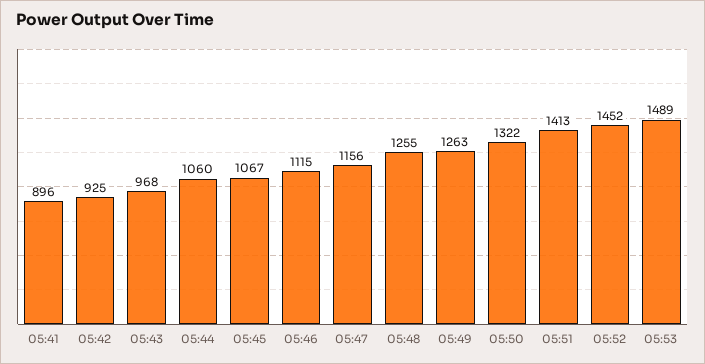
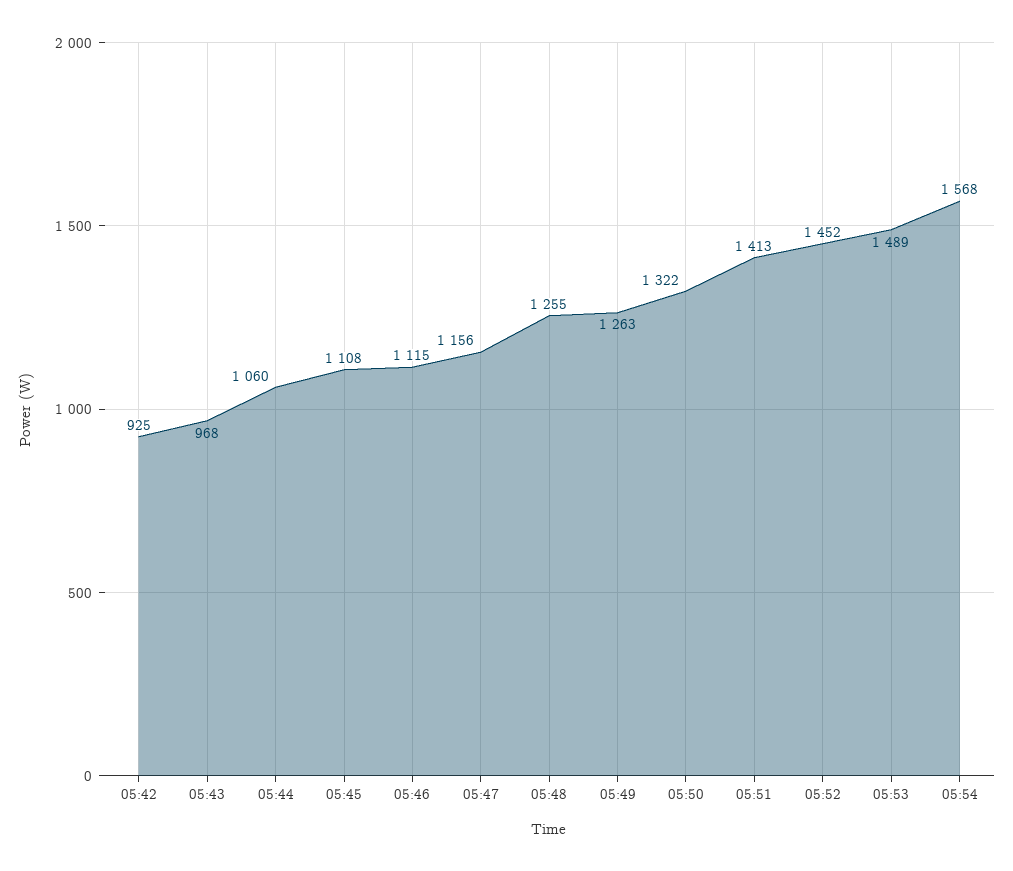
05:41: 896 -> none
05:45: 1067 -> 1108
05:54: none -> 1568

